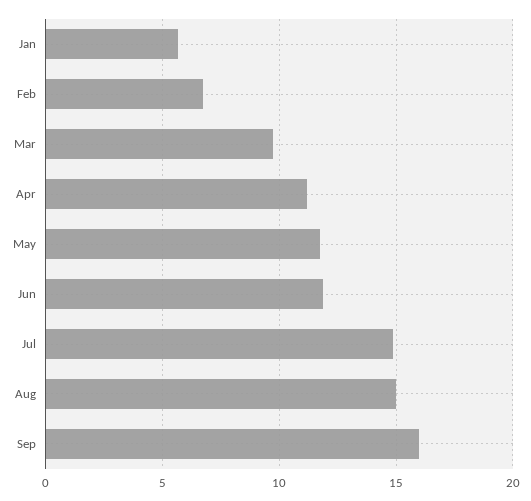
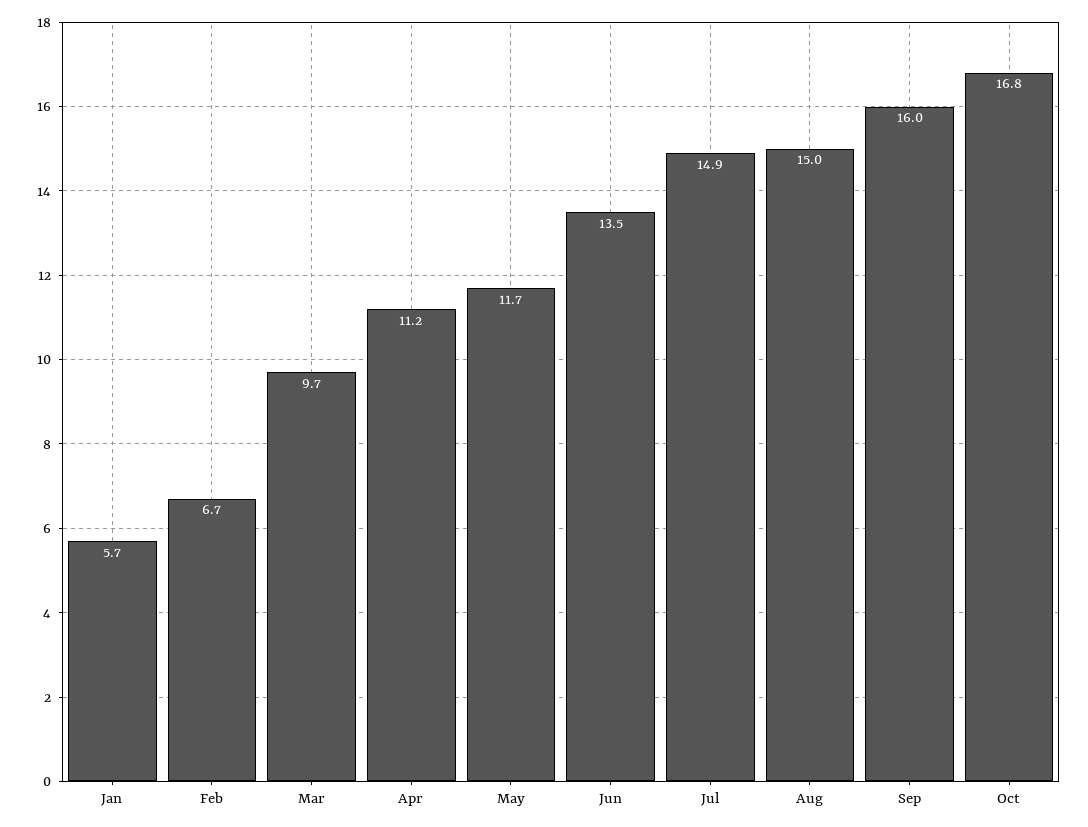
Jun: 12 -> 13.5
Oct: none -> 16.8

